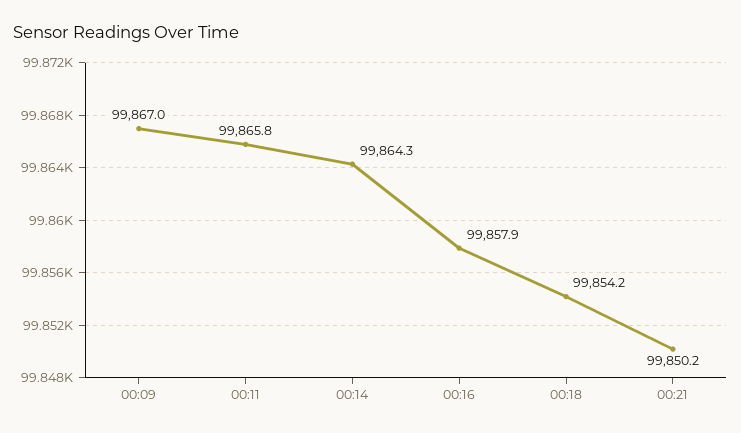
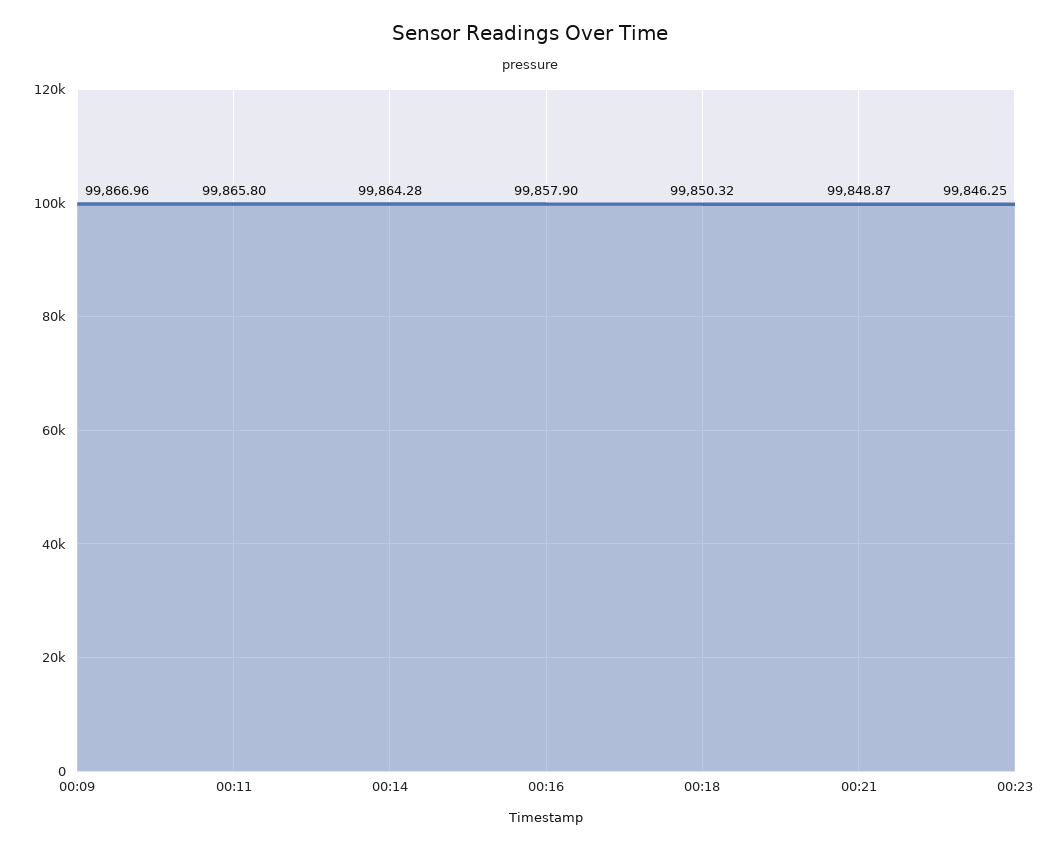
00:18: 99854.2 -> 99850.32
00:21: 99850.2 -> 99848.87
00:23: none -> 99846.25

